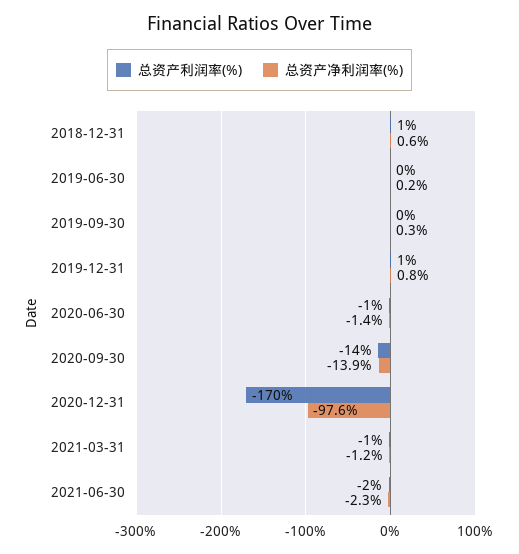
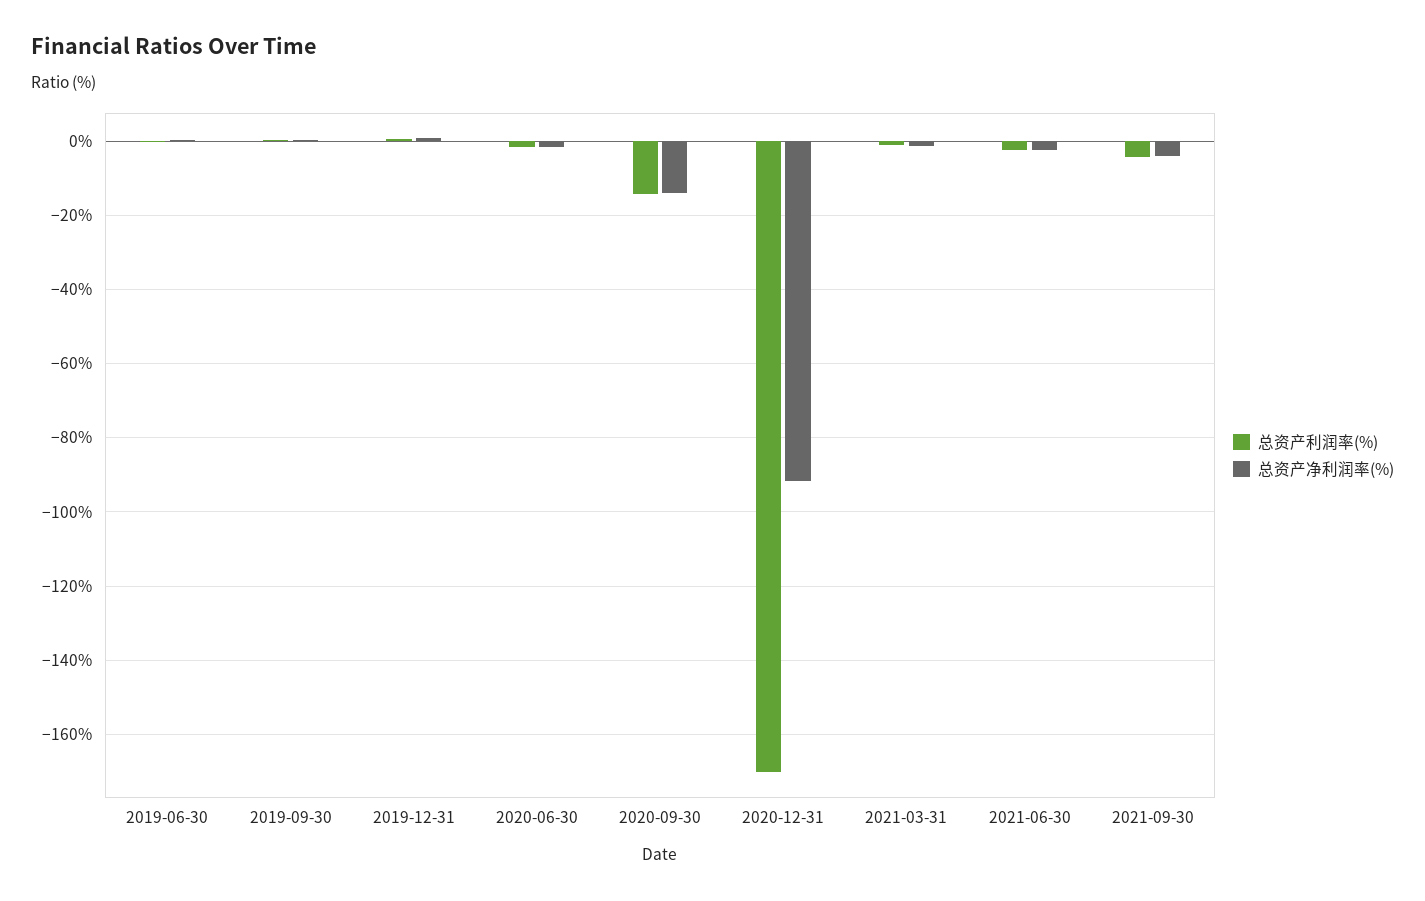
总资产利润率(%), 2018-12-31: 1 -> none
总资产净利润率(%), 2018-12-31: 0.6 -> none
总资产净利润率(%), 2020-12-31: -97.6 -> -92
总资产利润率(%), 2021-09-30: none -> -4
总资产净利润率(%), 2021-09-30: none -> -4

